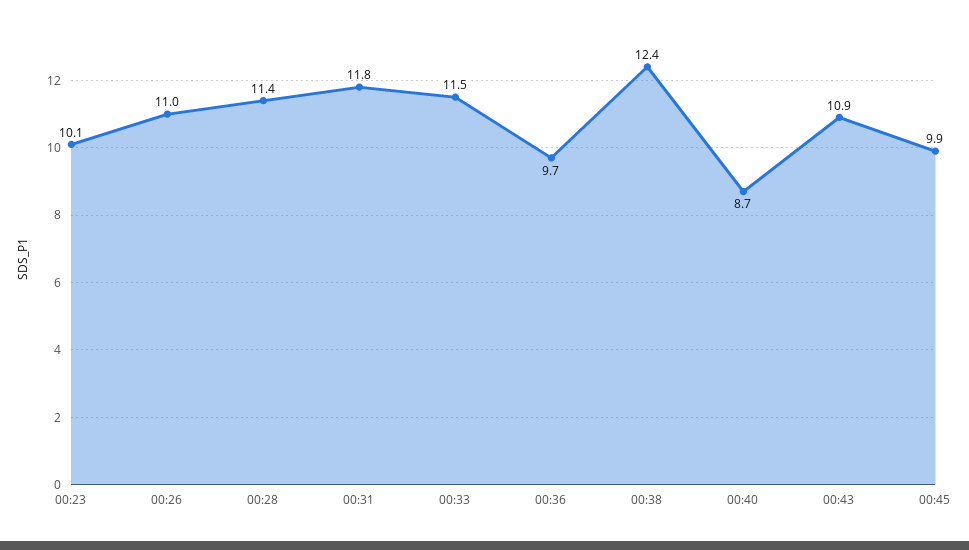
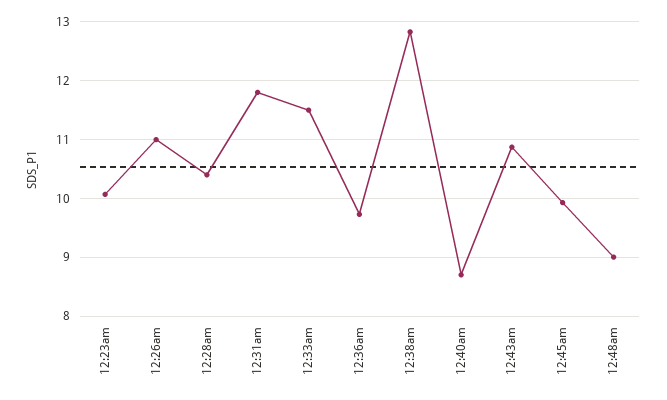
00:28: 11.4 -> 10.4
00:38: 12.4 -> 12.8
12:48am: none -> 9

